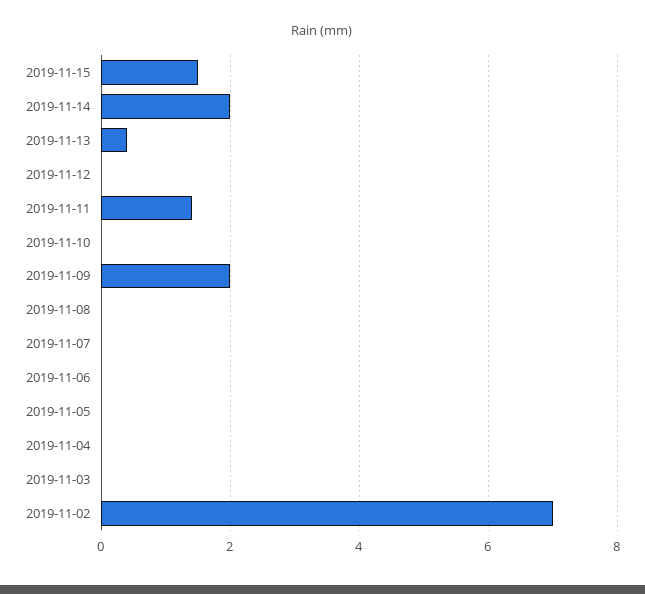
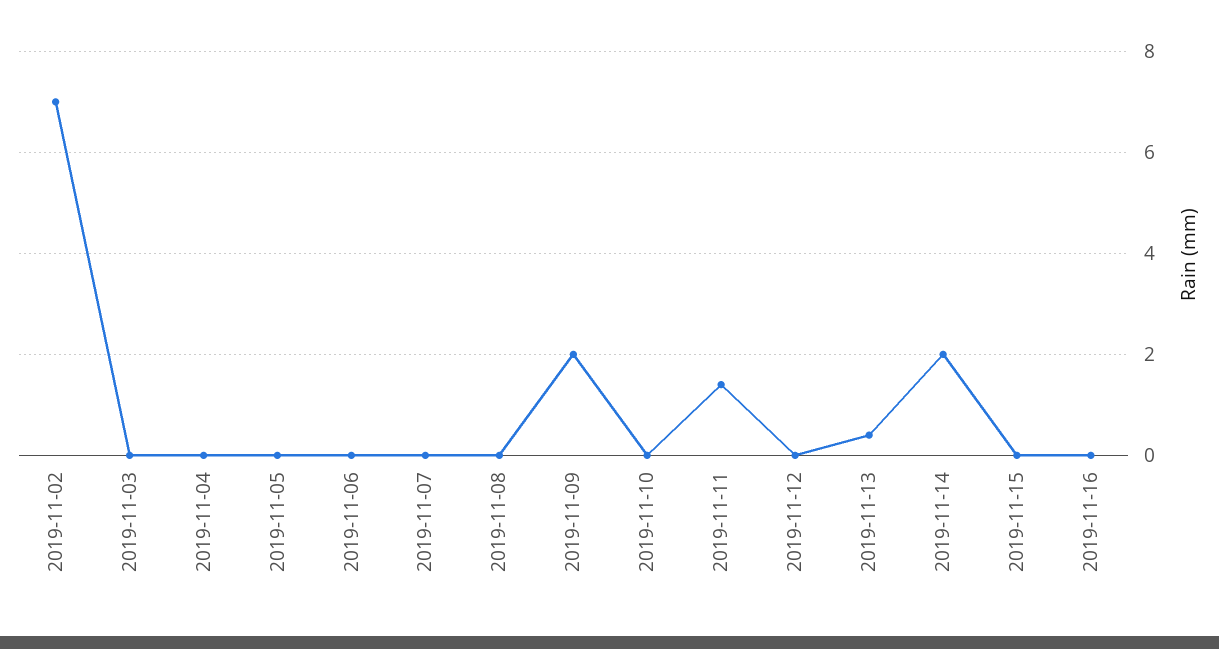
2019-11-15: 1.5 -> 0
2019-11-16: none -> 0

